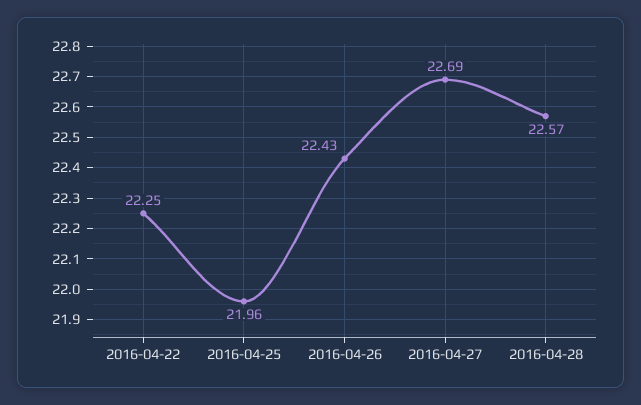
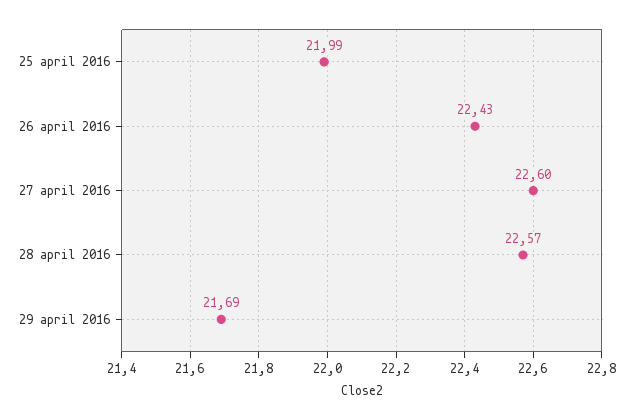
2016-04-22: 22.25 -> none
2016-04-25: 21.96 -> 21.99
2016-04-27: 22.69 -> 22.6
29 april 2016: none -> 21.69

